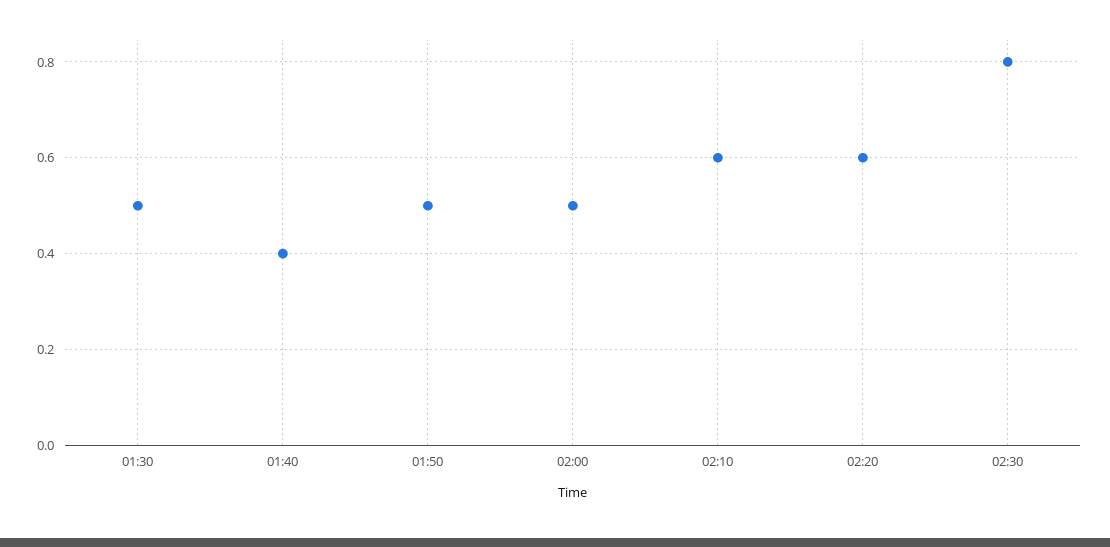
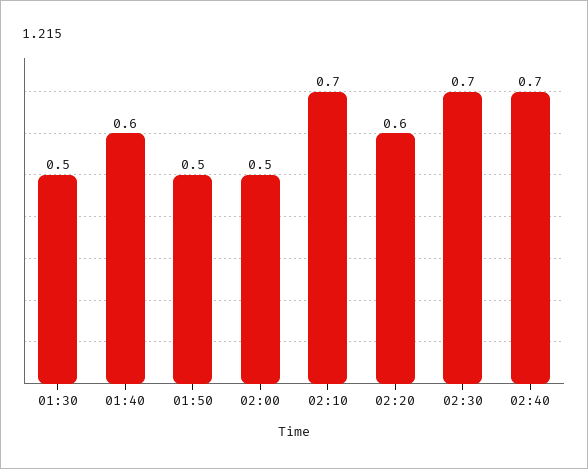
01:40: 0.4 -> 0.6
02:10: 0.6 -> 0.7
02:30: 0.8 -> 0.7
02:40: none -> 0.7

